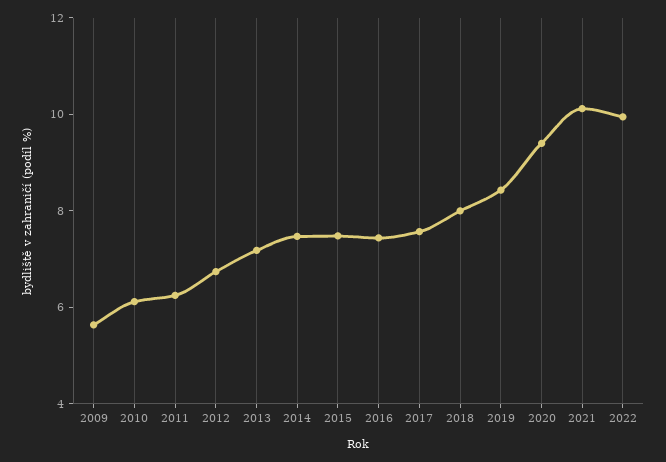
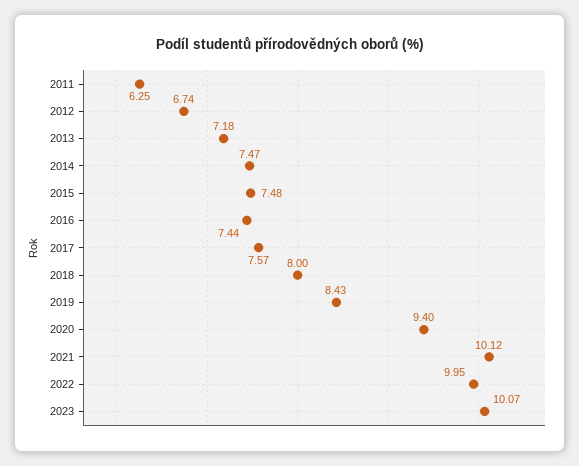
2009: 5.5 -> none
2010: 6 -> none
2023: none -> 10.07

